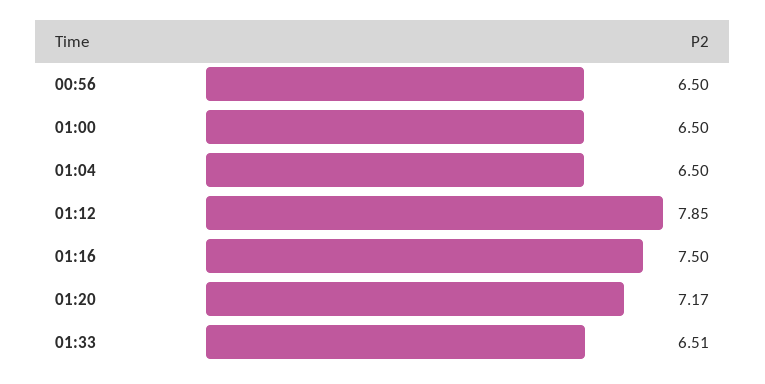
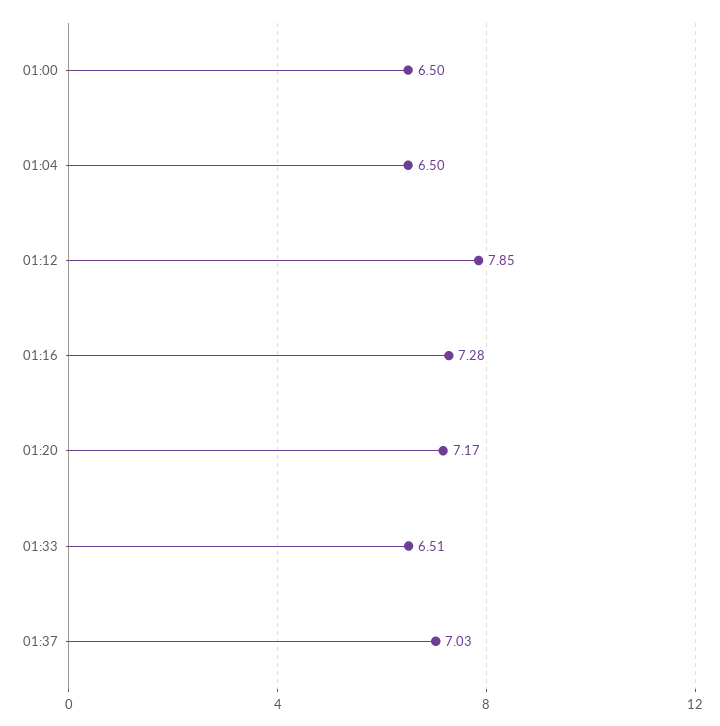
00:56: 6.5 -> none
01:16: 7.5 -> 7.28
01:37: none -> 7.03

